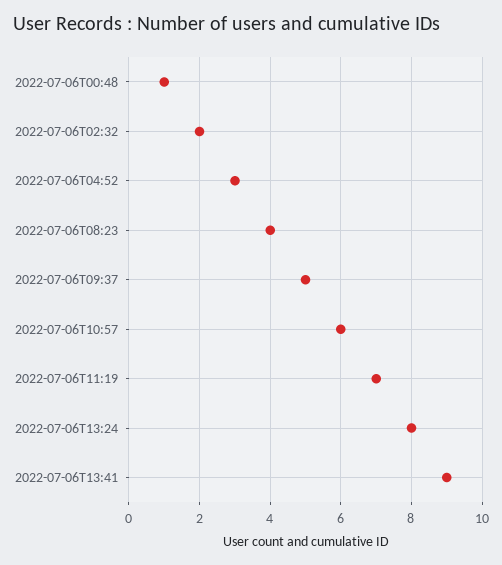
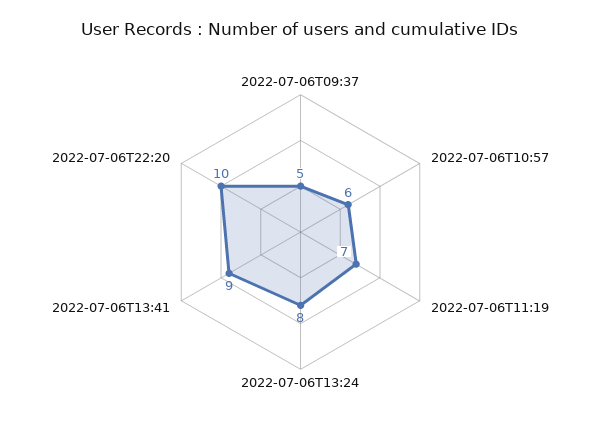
2022-07-06T00:48: 1 -> none
2022-07-06T02:32: 2 -> none
2022-07-06T04:52: 3 -> none
2022-07-06T08:23: 4 -> none
2022-07-06T22:20: none -> 10

